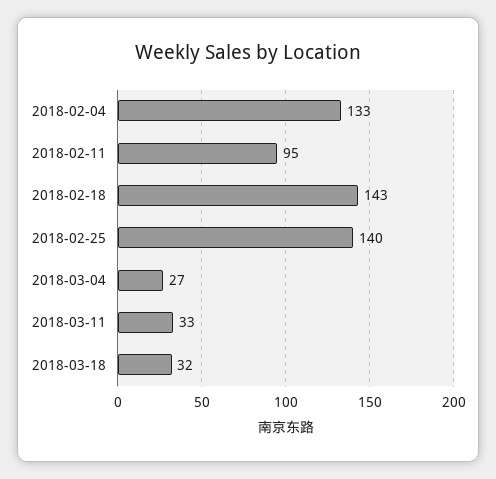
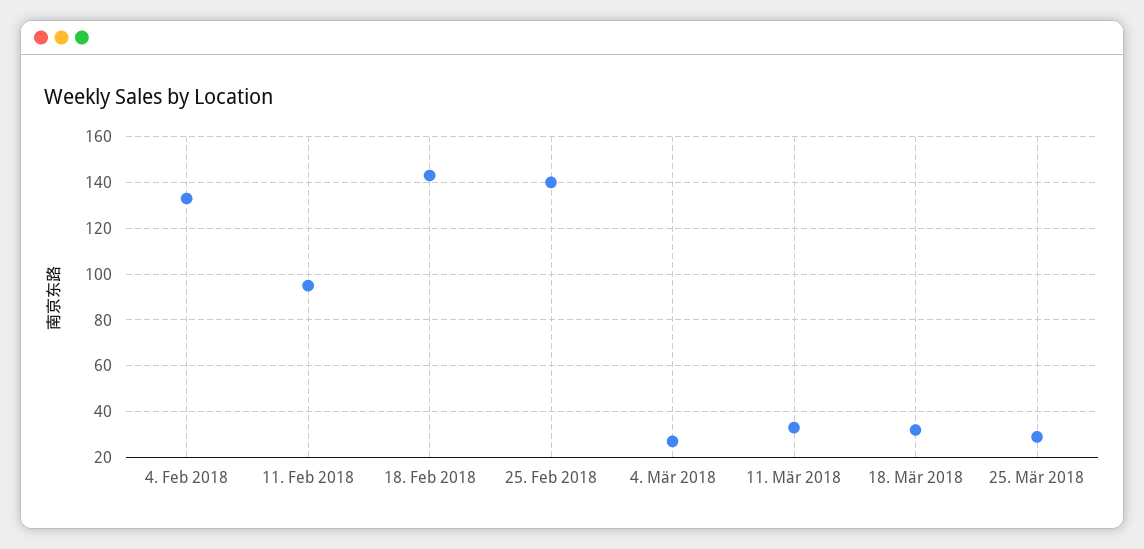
25. Mär 2018: none -> 30

